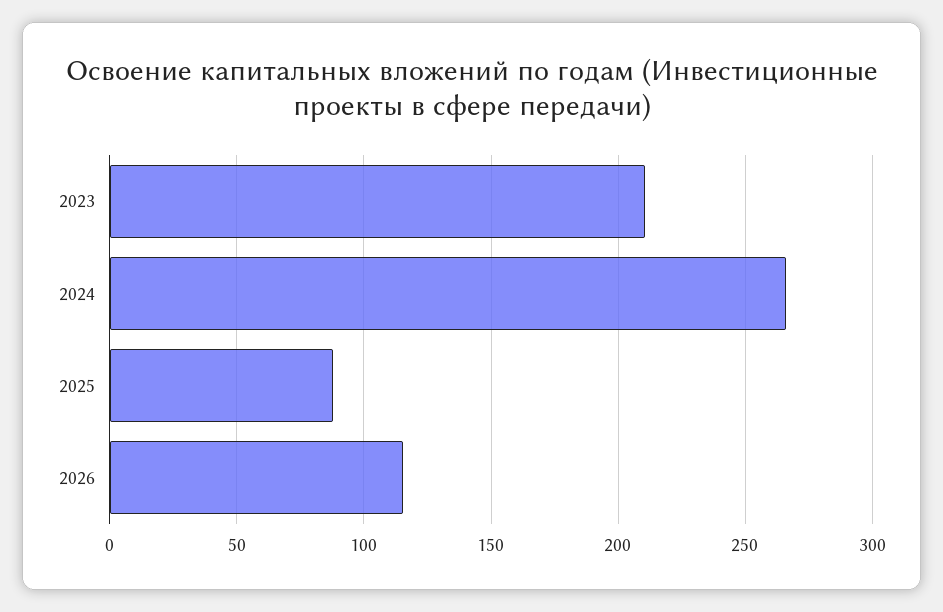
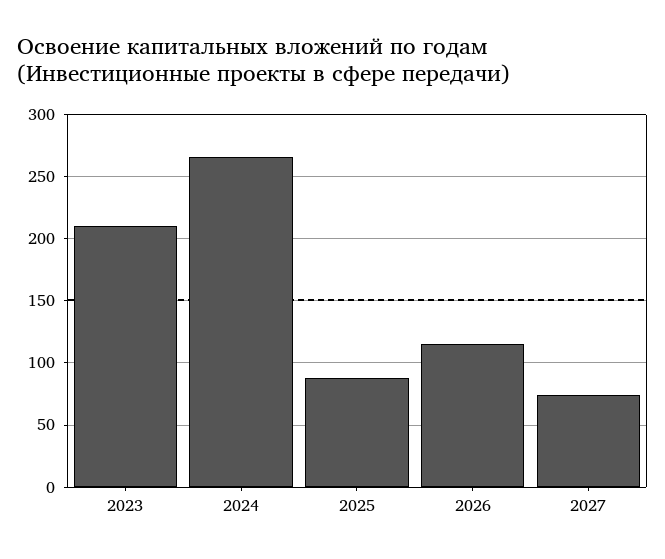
2027: none -> 75

